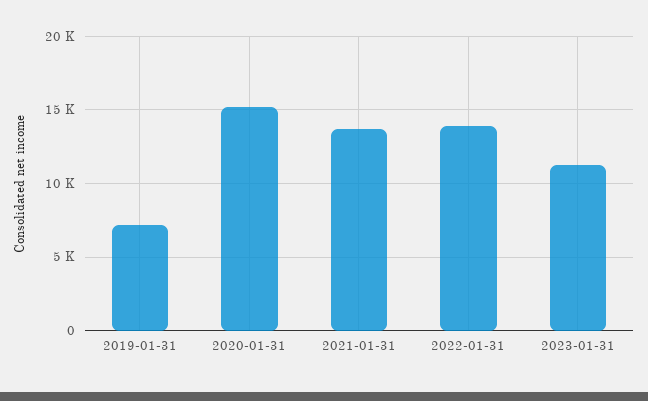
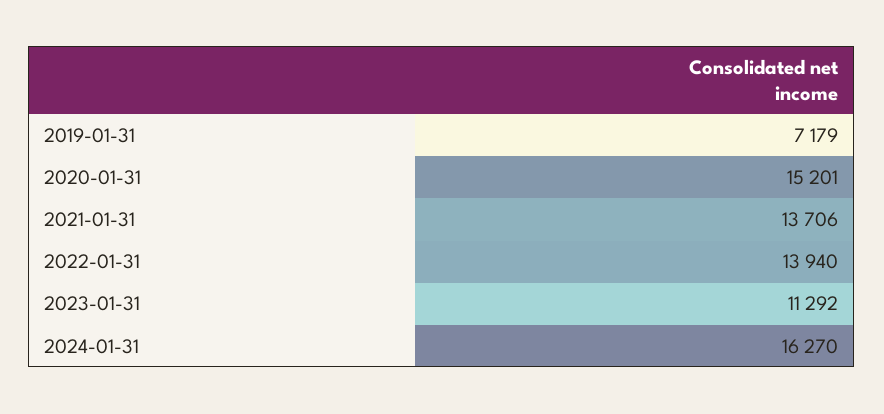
2024-01-31: none -> 16270

